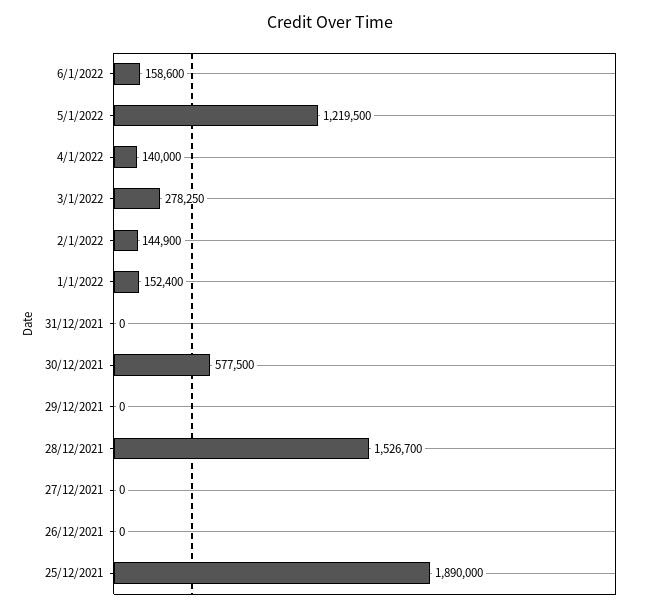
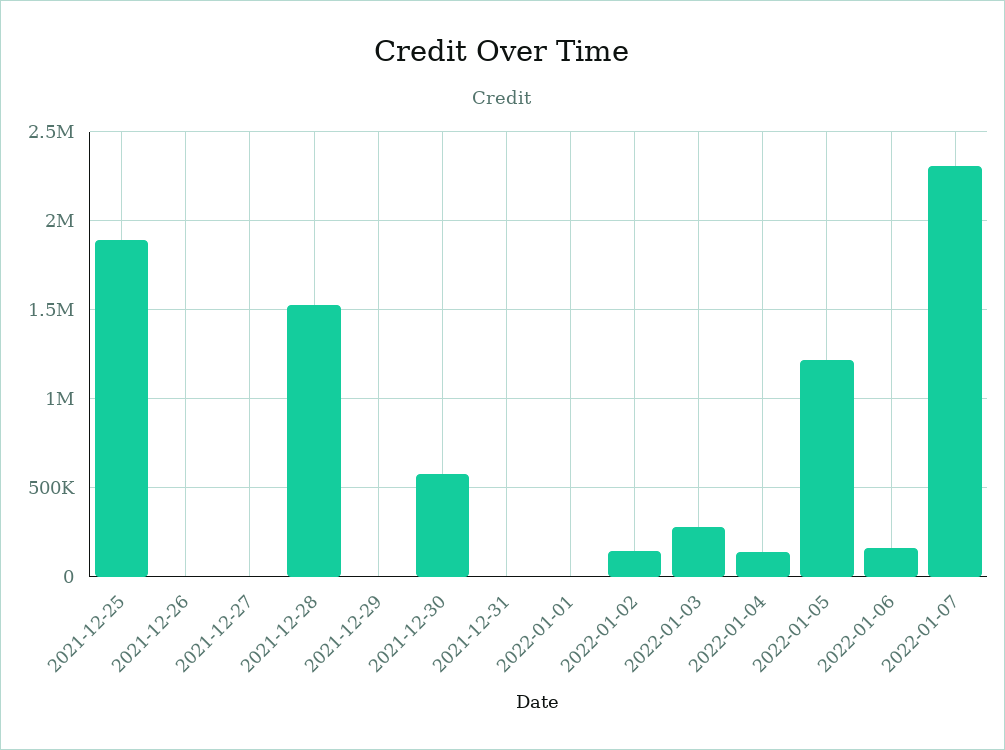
1/1/2022: 152400 -> 0
2022-01-07: none -> 2300000

